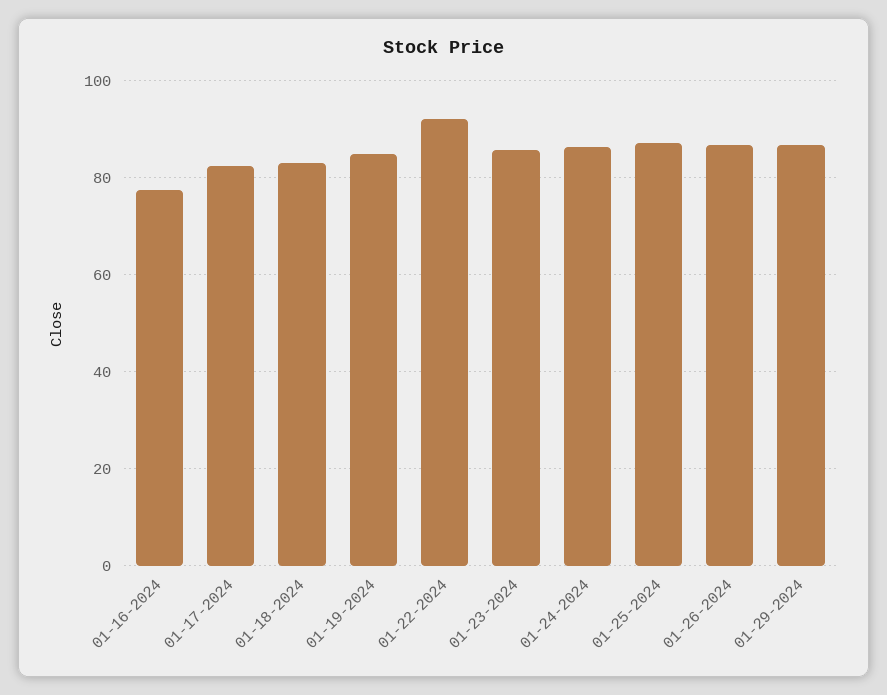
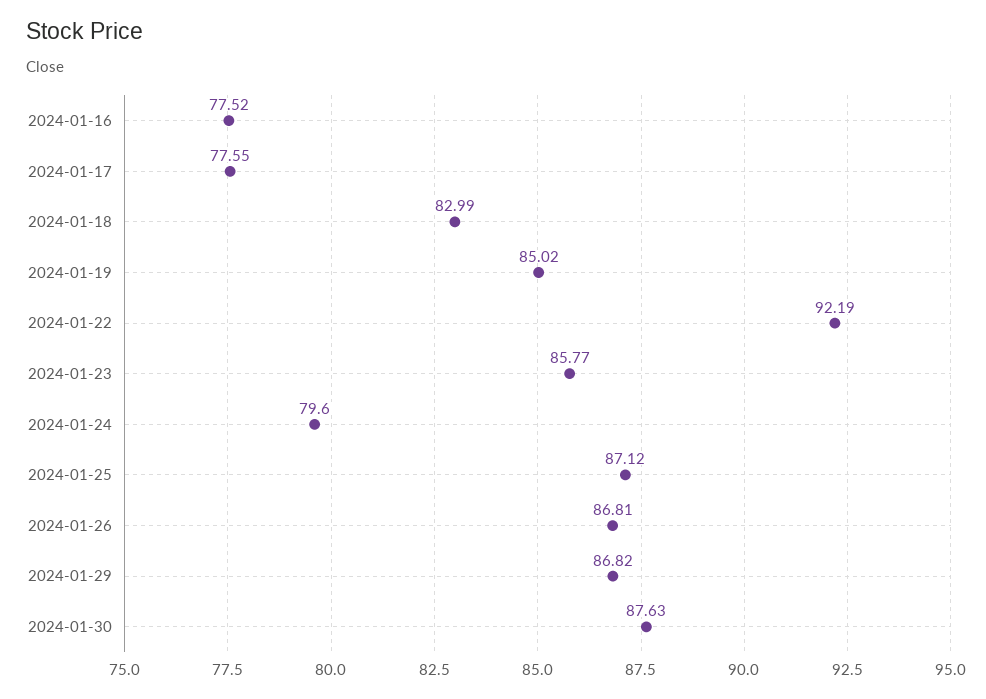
01-17-2024: 82 -> 77.55
01-24-2024: 86 -> 79.6
2024-01-30: none -> 87.63

